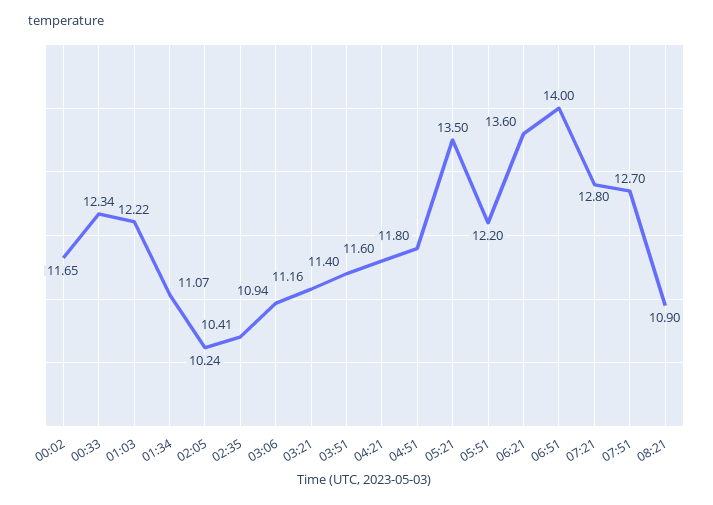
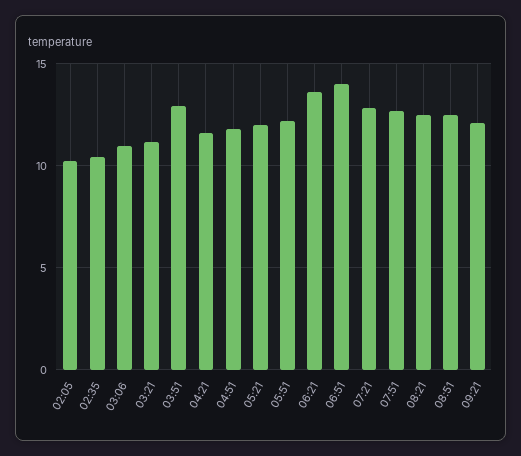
00:02: 11.65 -> none
00:33: 12.34 -> none
01:03: 12.22 -> none
01:34: 11.07 -> none
03:51: 11.4 -> 13
05:21: 13.5 -> 12
08:21: 10.9 -> 12.5
08:51: none -> 12.5
09:21: none -> 12

